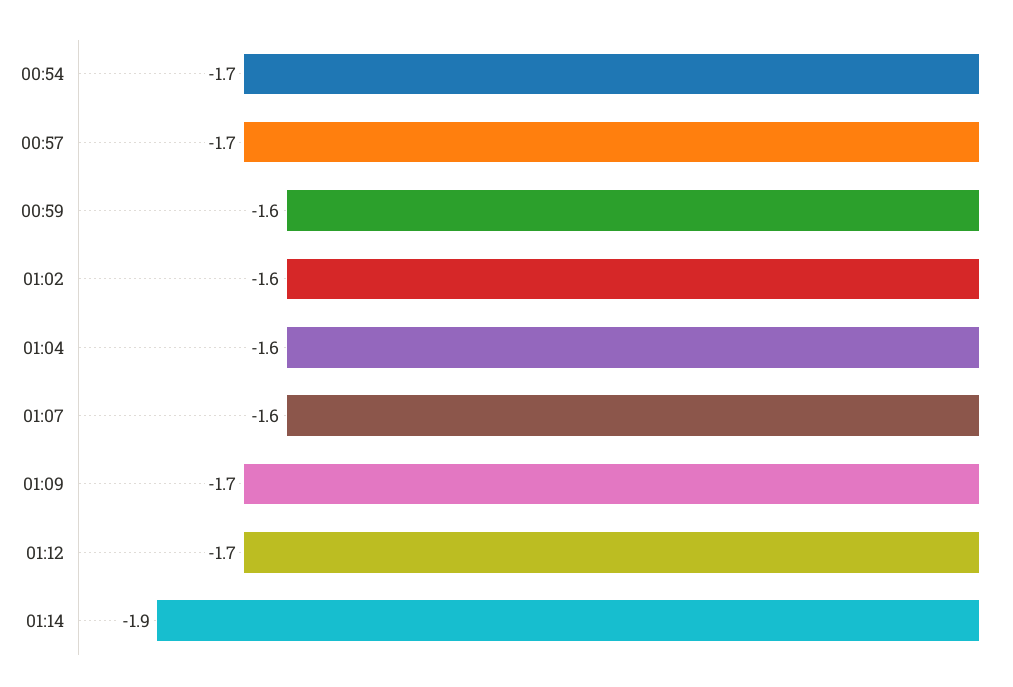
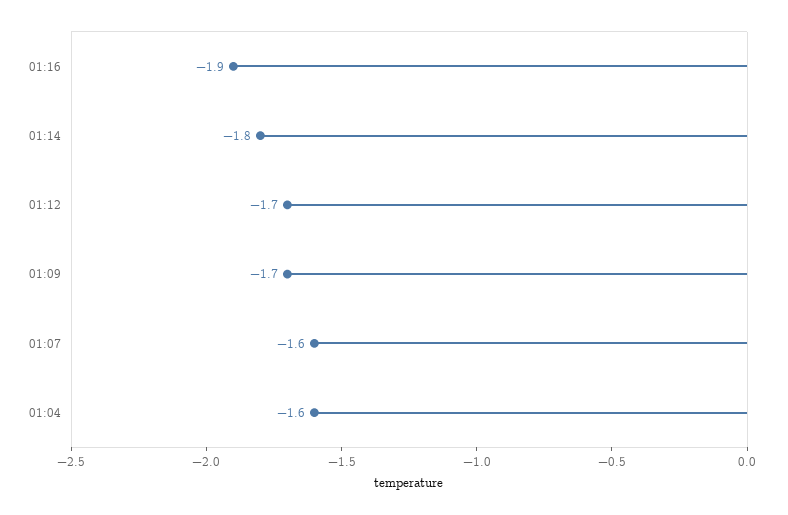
00:54: -1.7 -> none
00:57: -1.7 -> none
00:59: -1.6 -> none
01:02: -1.6 -> none
01:14: -1.9 -> -1.8
01:16: none -> -1.9

